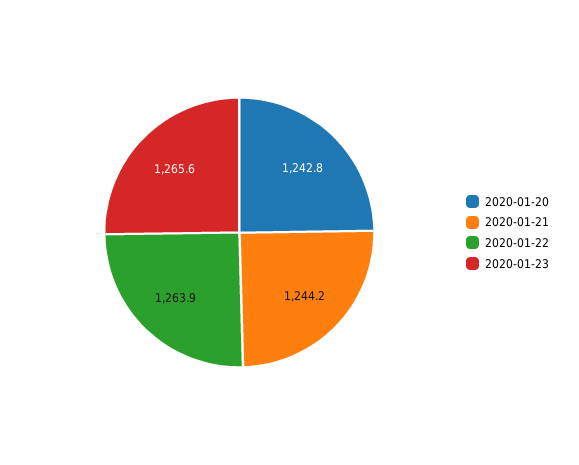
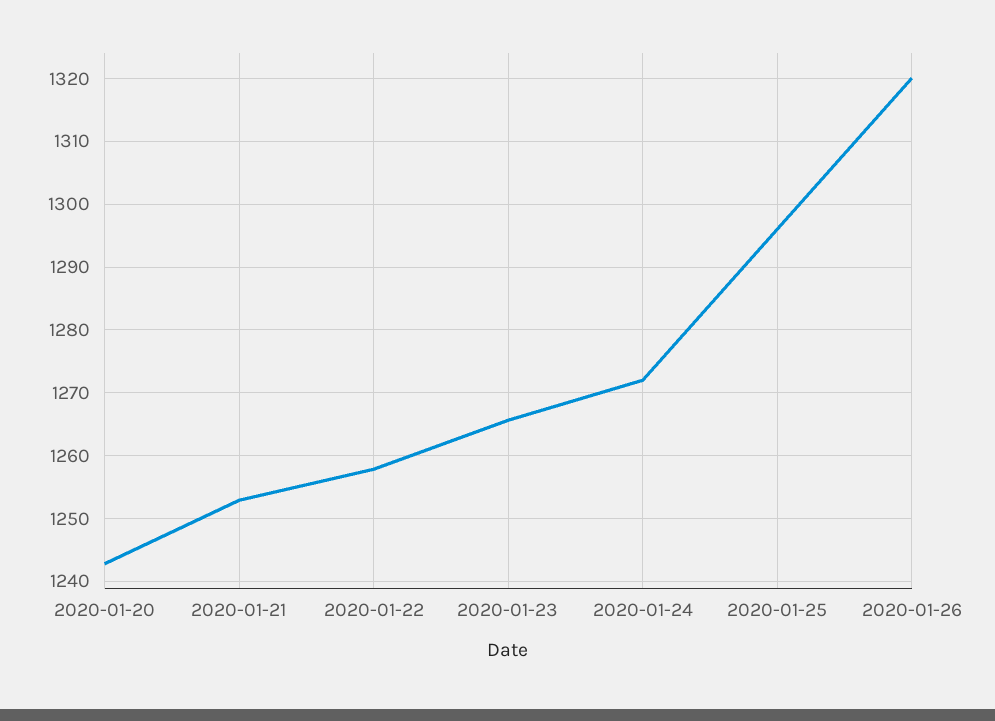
2020-01-21: 1244.2 -> 1253
2020-01-22: 1263.9 -> 1258
2020-01-24: none -> 1272
2020-01-25: none -> 1296
2020-01-26: none -> 1320

